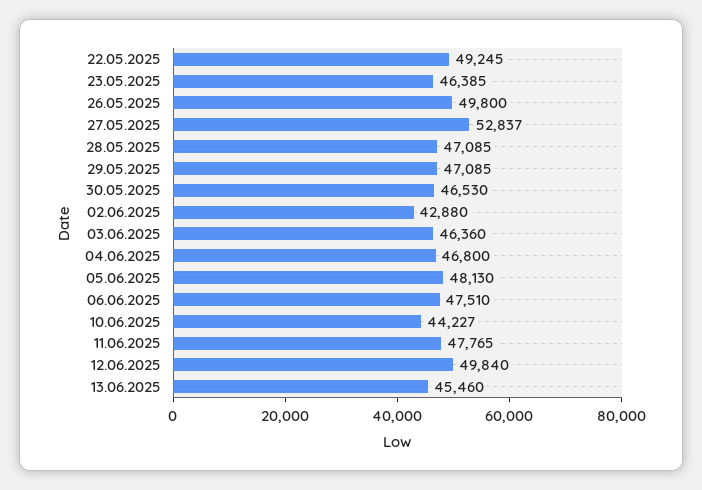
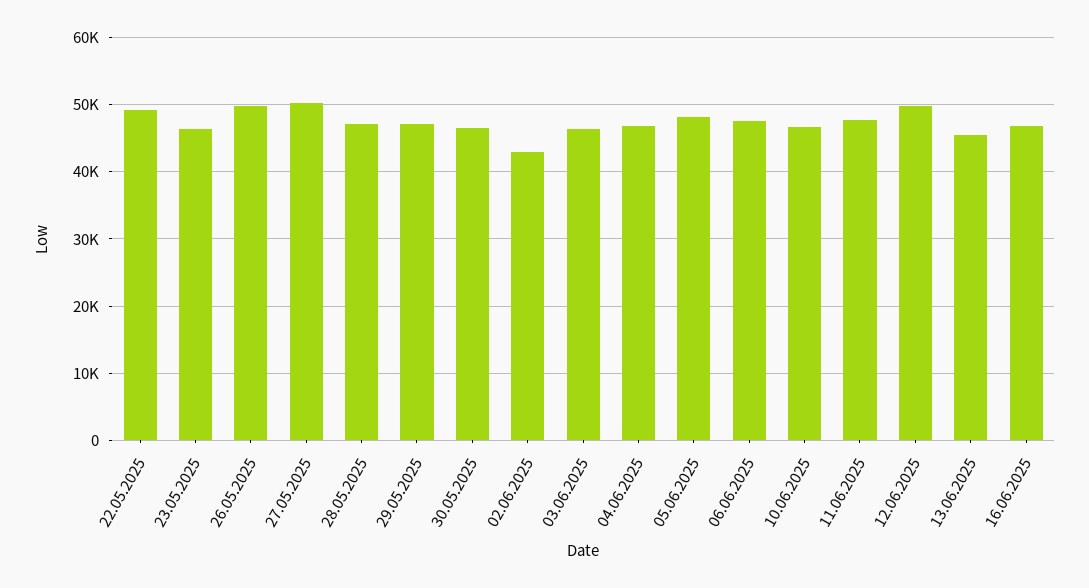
27.05.2025: 52837 -> 50000
10.06.2025: 44227 -> 47000
16.06.2025: none -> 47000

